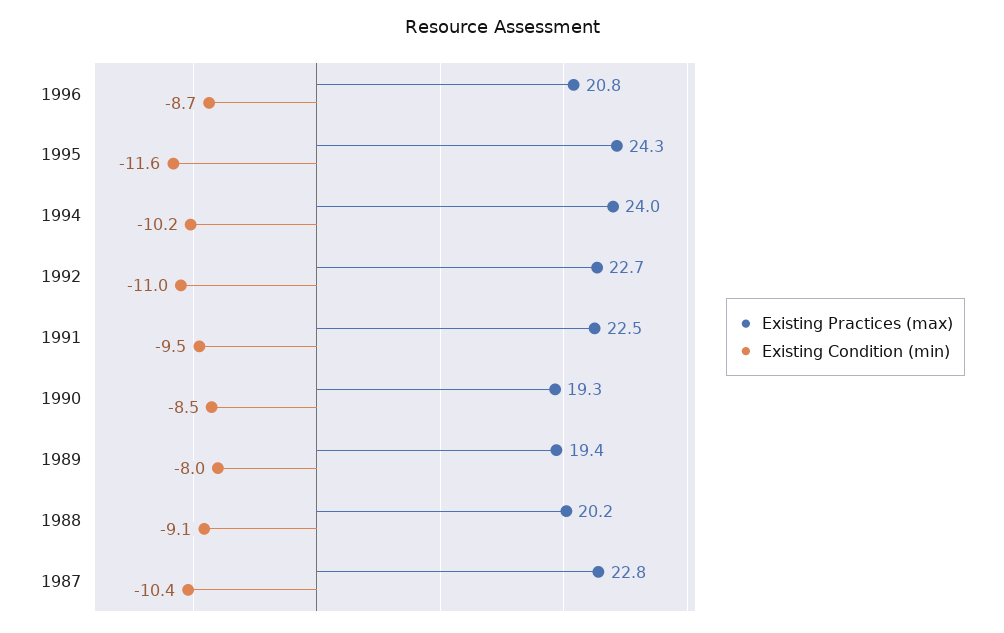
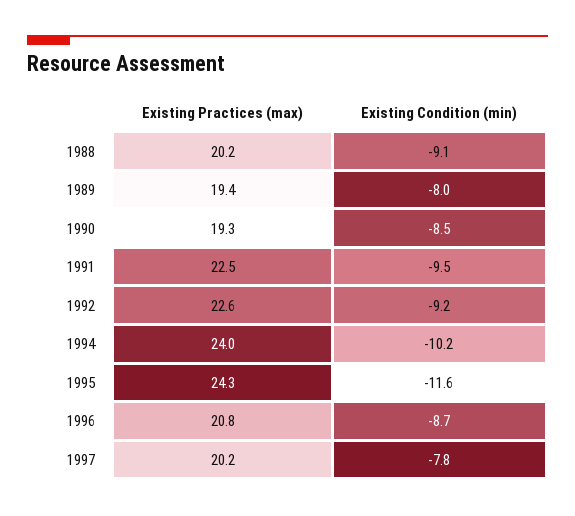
Existing Practices (max), 1992: 22.7 -> 22.6
Existing Condition (min), 1992: -11 -> -9.2
Existing Practices (max), 1987: 22.8 -> none
Existing Condition (min), 1987: -10.4 -> none
Existing Practices (max), 1997: none -> 20.2
Existing Condition (min), 1997: none -> -7.8

